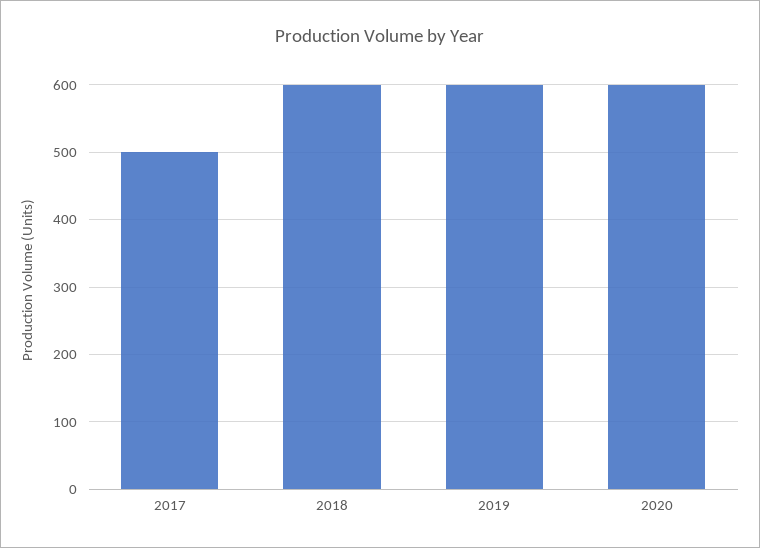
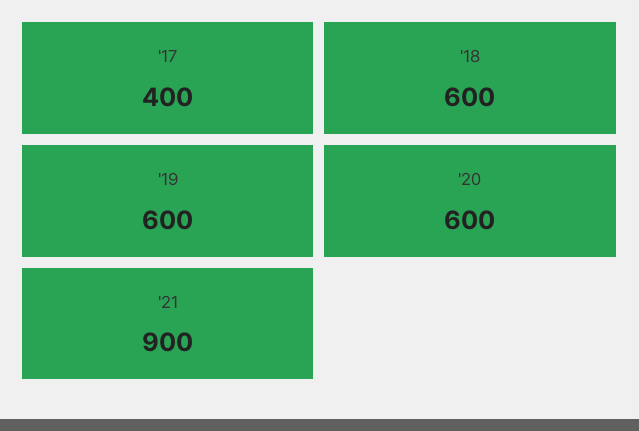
2017: 500 -> 400
'21: none -> 900

